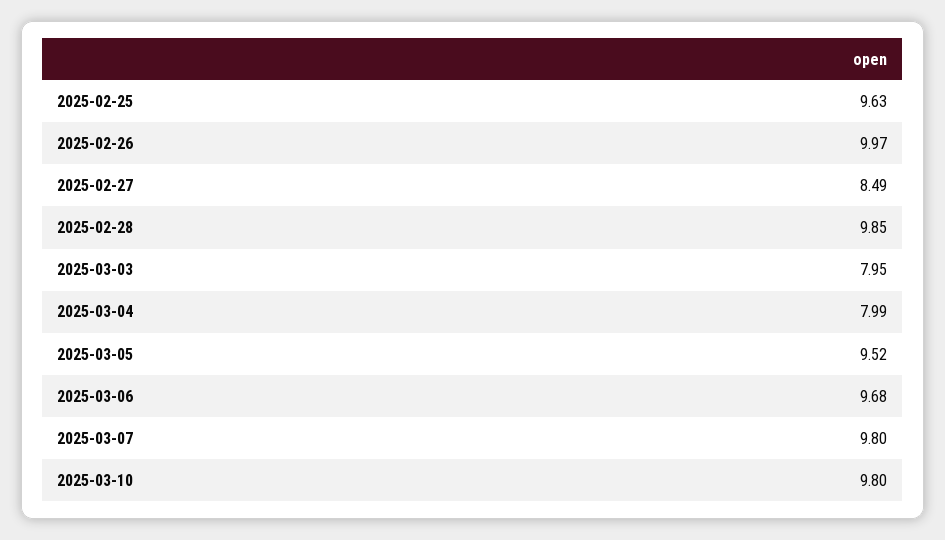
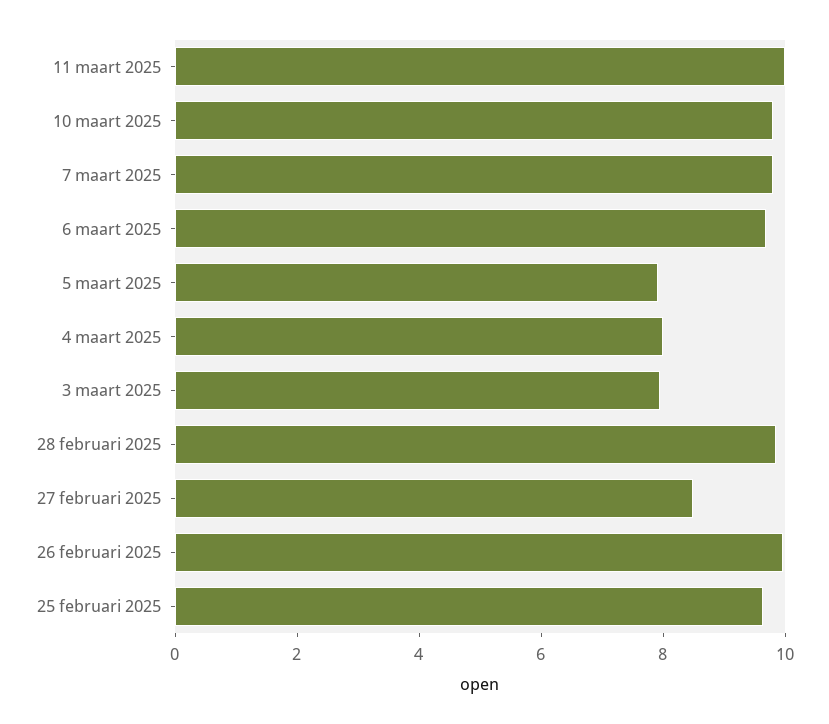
2025-03-05: 9.52 -> 8
11 maart 2025: none -> 10

